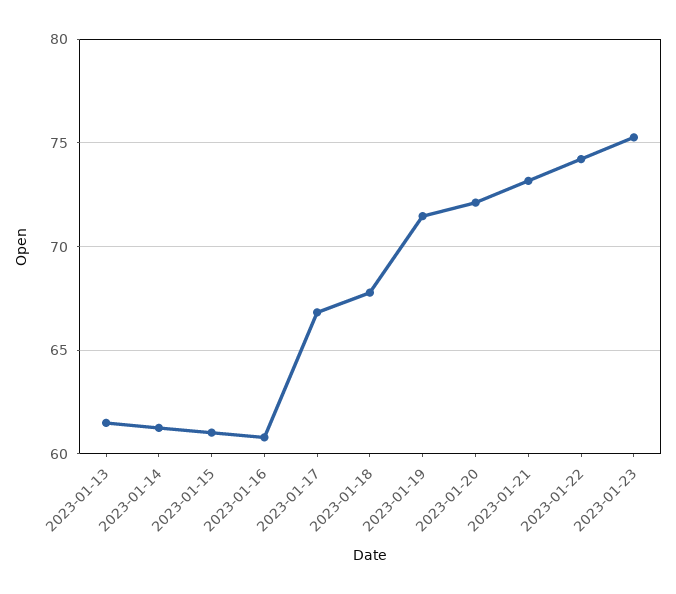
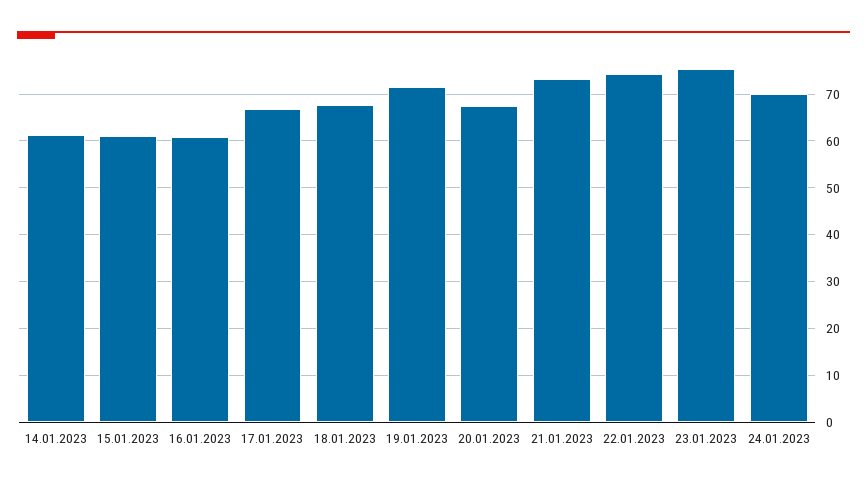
2023-01-13: 61.5 -> none
2023-01-20: 72 -> 68
24.01.2023: none -> 70

